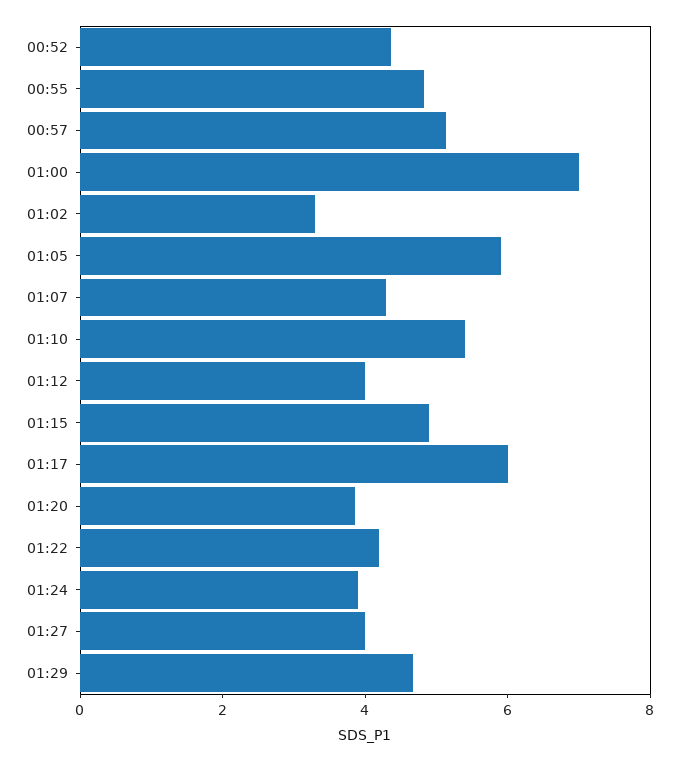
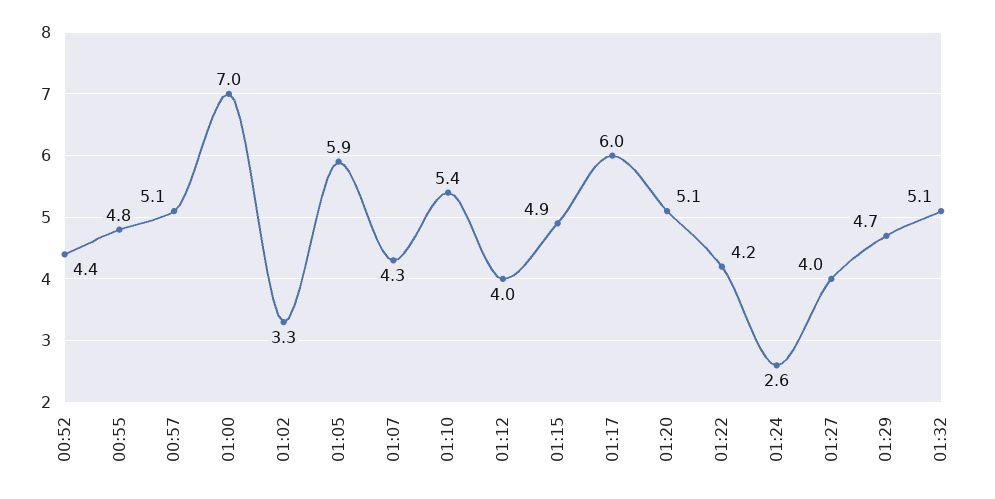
01:20: 4 -> 5.1
01:24: 4 -> 2.6
01:32: none -> 5.1

